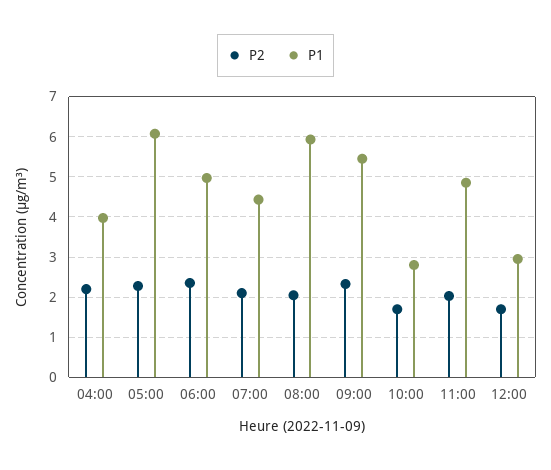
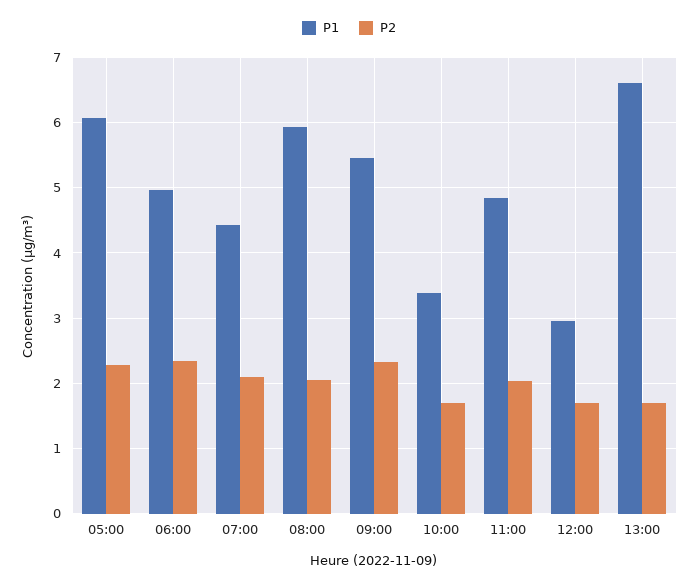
P2, 04:00: 2.2 -> none
P1, 04:00: 4 -> none
P1, 10:00: 2.8 -> 3.4
P1, 13:00: none -> 6.6
P2, 13:00: none -> 1.7

